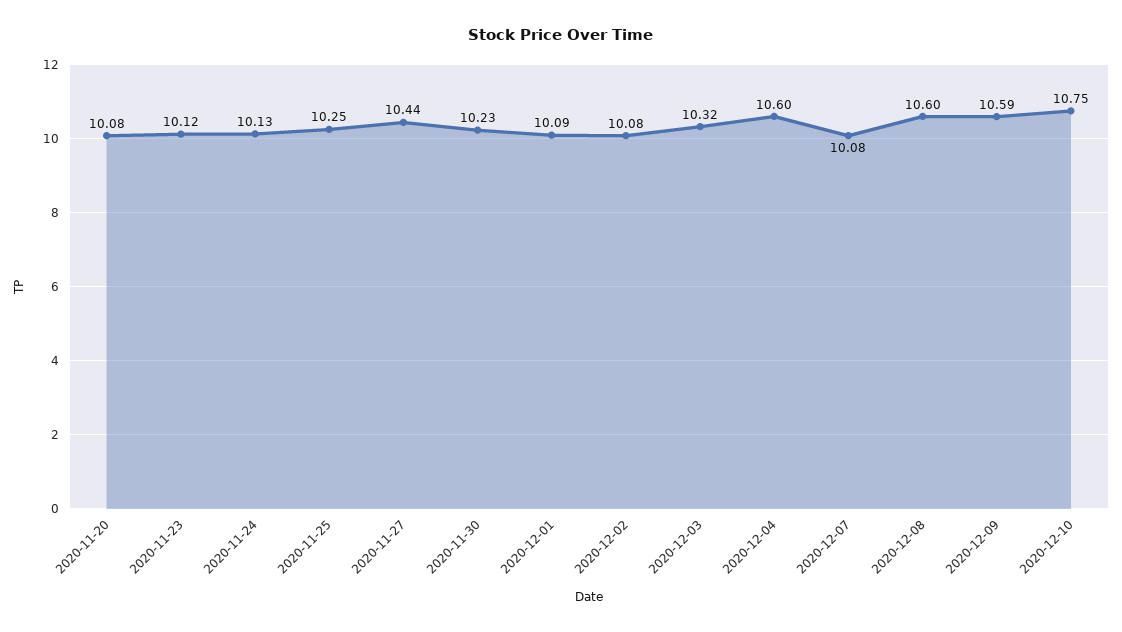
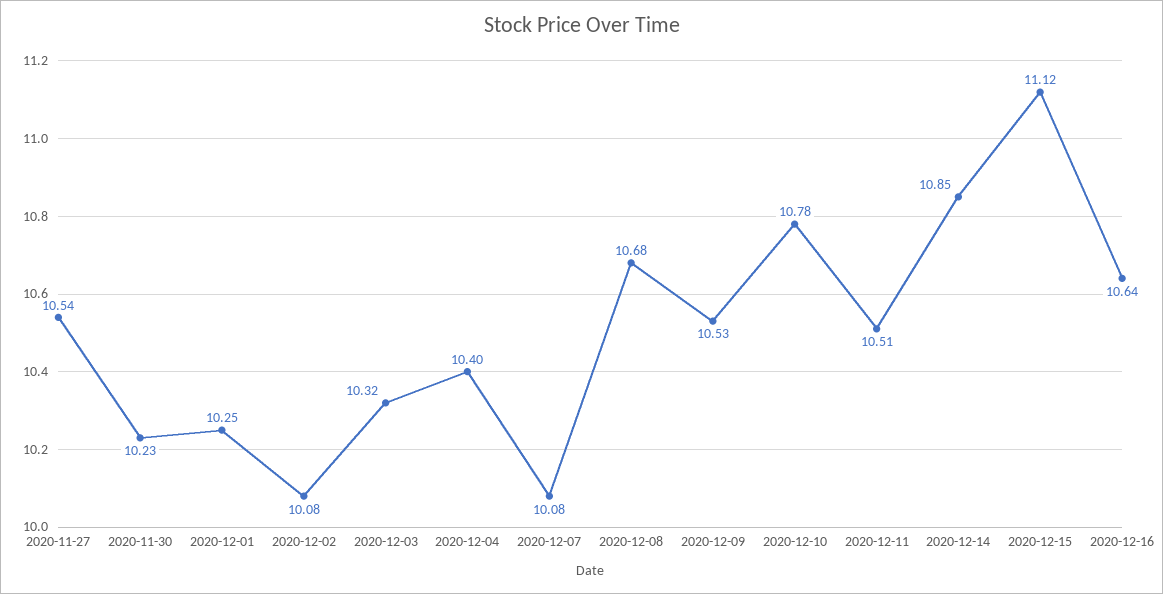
2020-11-20: 10.08 -> none
2020-11-23: 10.12 -> none
2020-11-24: 10.13 -> none
2020-11-25: 10.25 -> none
2020-11-27: 10.44 -> 10.54
2020-12-01: 10.09 -> 10.25
2020-12-04: 10.6 -> 10.4
2020-12-08: 10.6 -> 10.68
2020-12-09: 10.59 -> 10.53
2020-12-10: 10.75 -> 10.78
2020-12-11: none -> 10.51
2020-12-14: none -> 10.85
2020-12-15: none -> 11.12
2020-12-16: none -> 10.64

